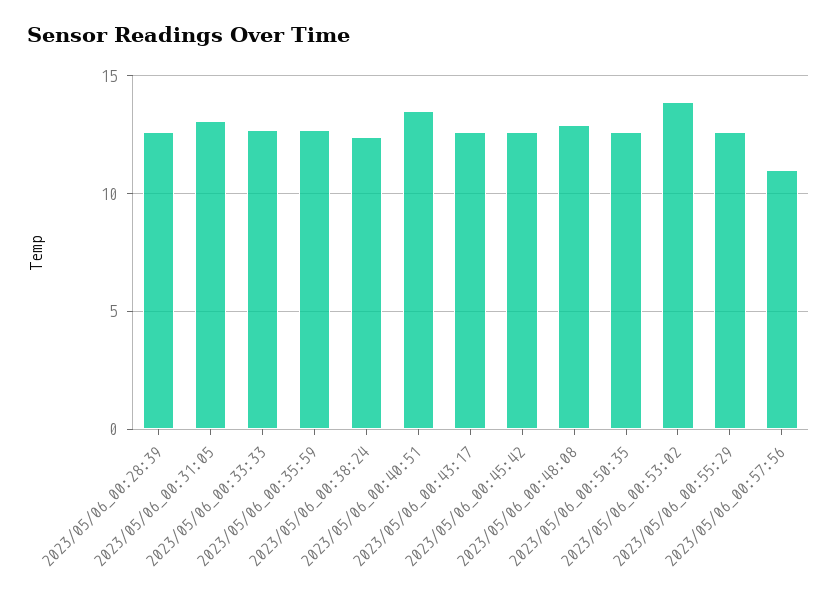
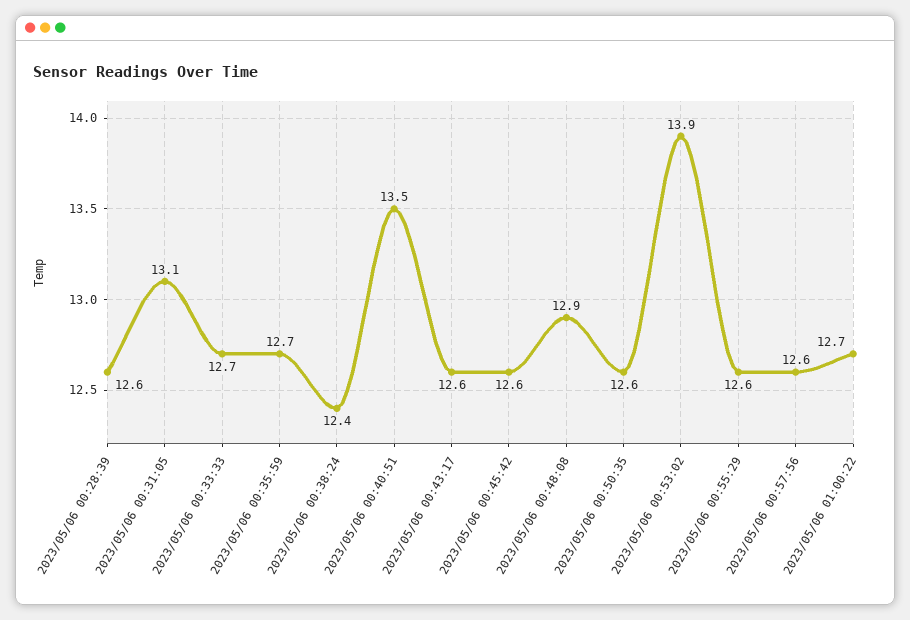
2023/05/06_00:57:56: 11 -> 12.6
2023/05/06 01:00:22: none -> 12.7

